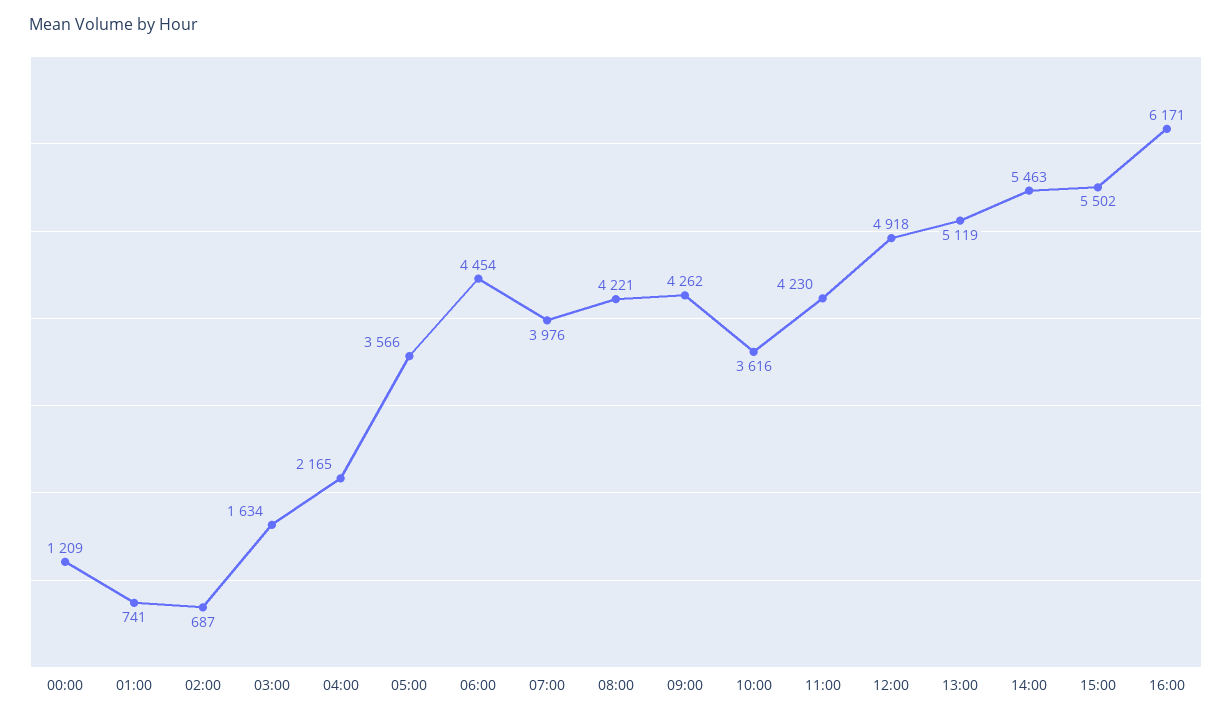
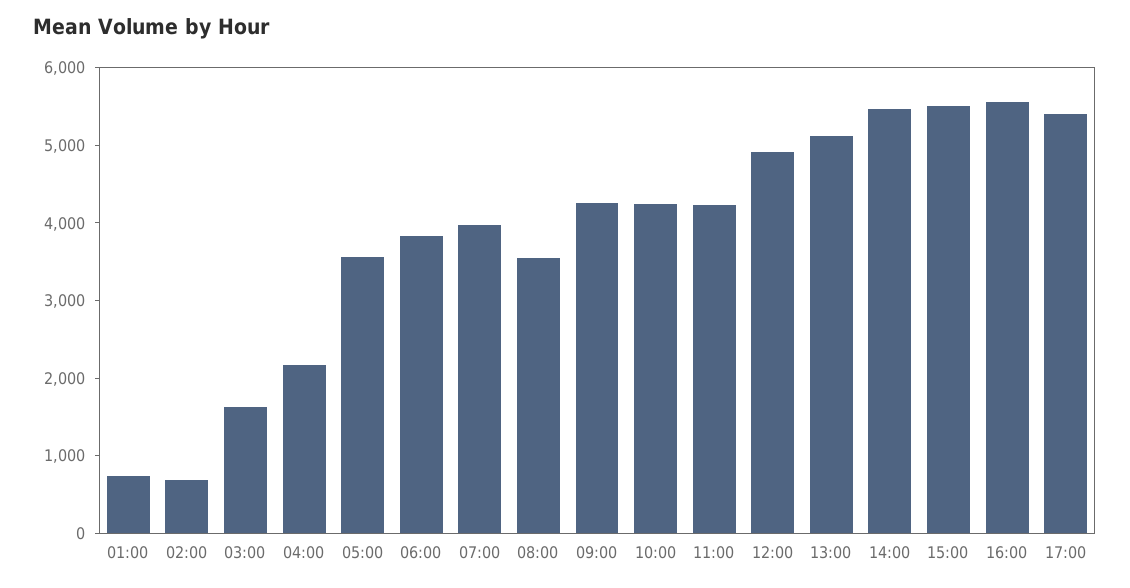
00:00: 1209 -> none
06:00: 4454 -> 3800
08:00: 4221 -> 3600
10:00: 3616 -> 4200
16:00: 6171 -> 5600
17:00: none -> 5400

